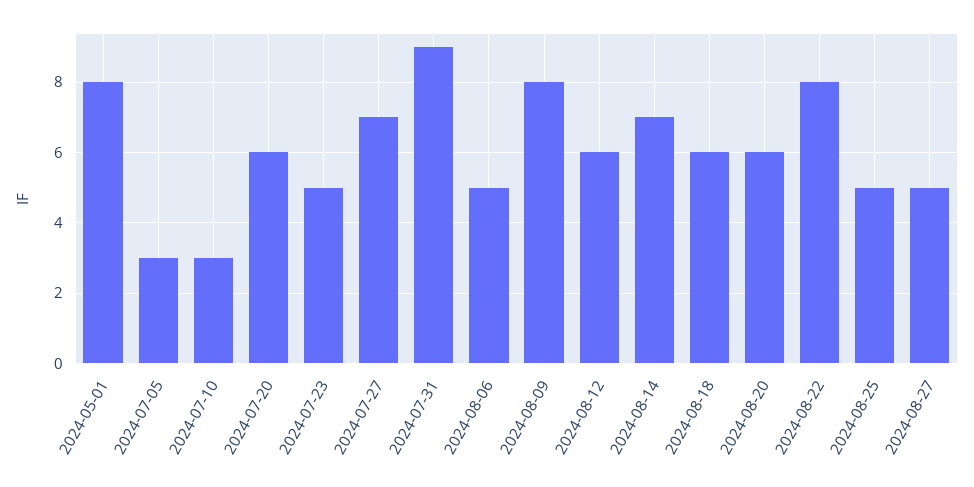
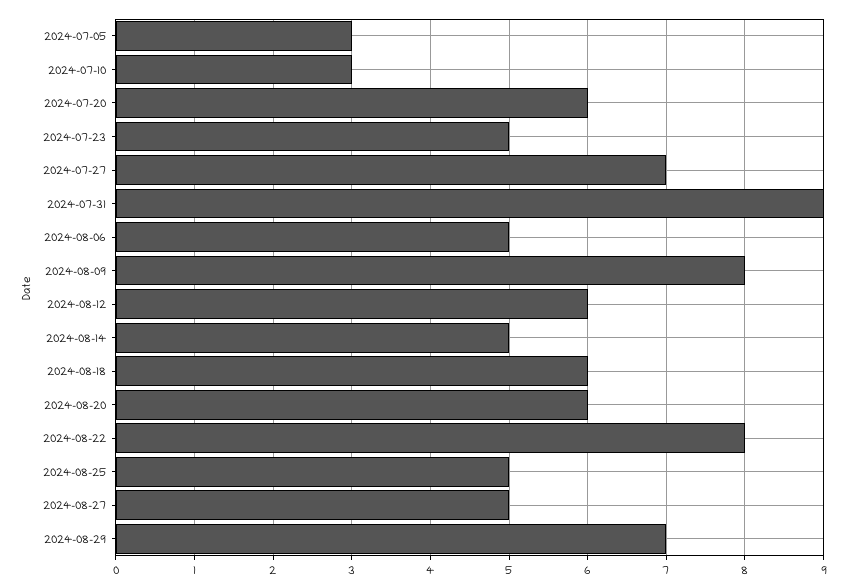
2024-05-01: 8 -> none
2024-08-14: 7 -> 5
2024-08-29: none -> 7

